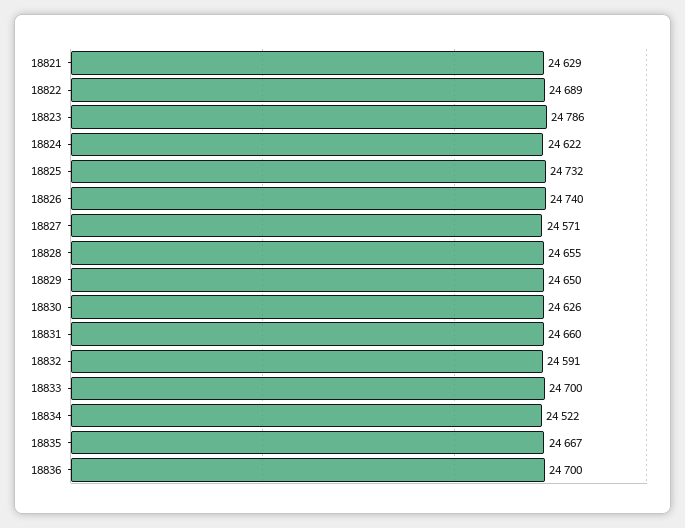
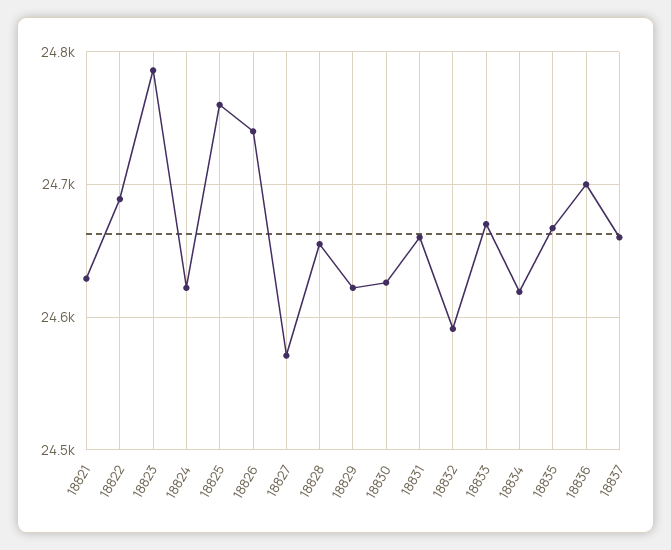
18825: 24732 -> 24760
18829: 24650 -> 24620
18833: 24700 -> 24670
18834: 24522 -> 24620
18837: none -> 24660

